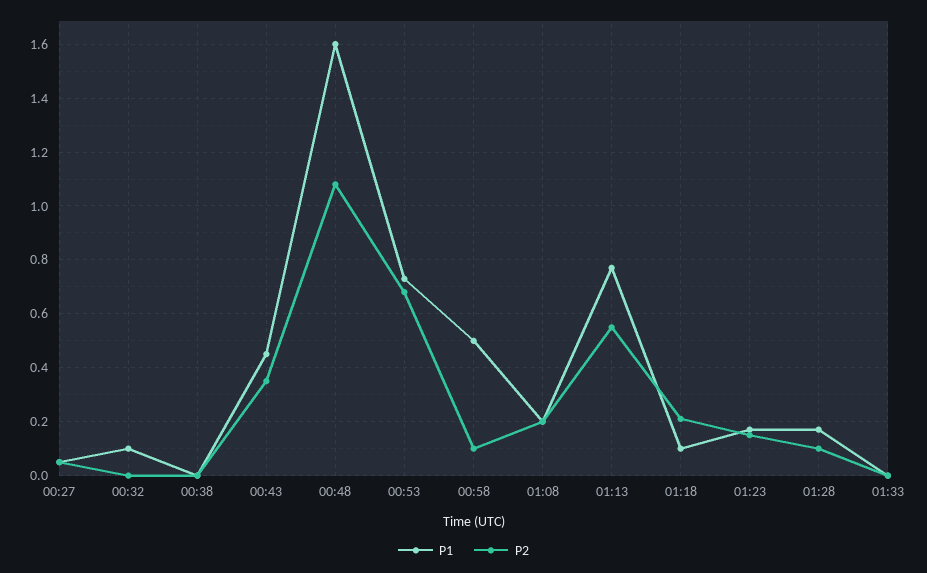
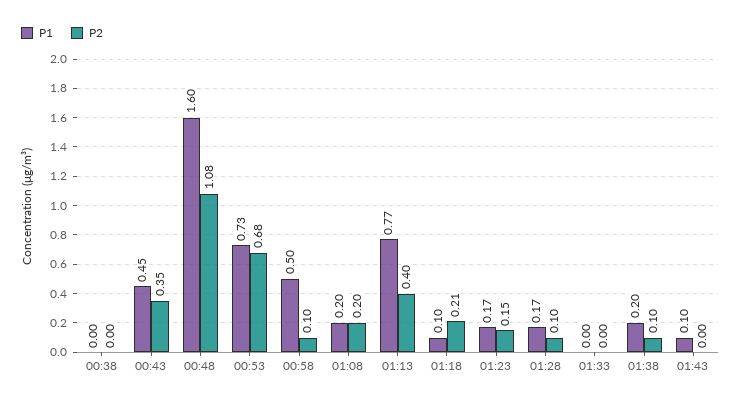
P1, 00:27: 0.05 -> none
P2, 00:27: 0.05 -> none
P1, 00:32: 0.1 -> none
P2, 00:32: 0 -> none
P2, 01:13: 0.55 -> 0.4
P1, 01:38: none -> 0.2
P2, 01:38: none -> 0.1
P1, 01:43: none -> 0.1
P2, 01:43: none -> 0

